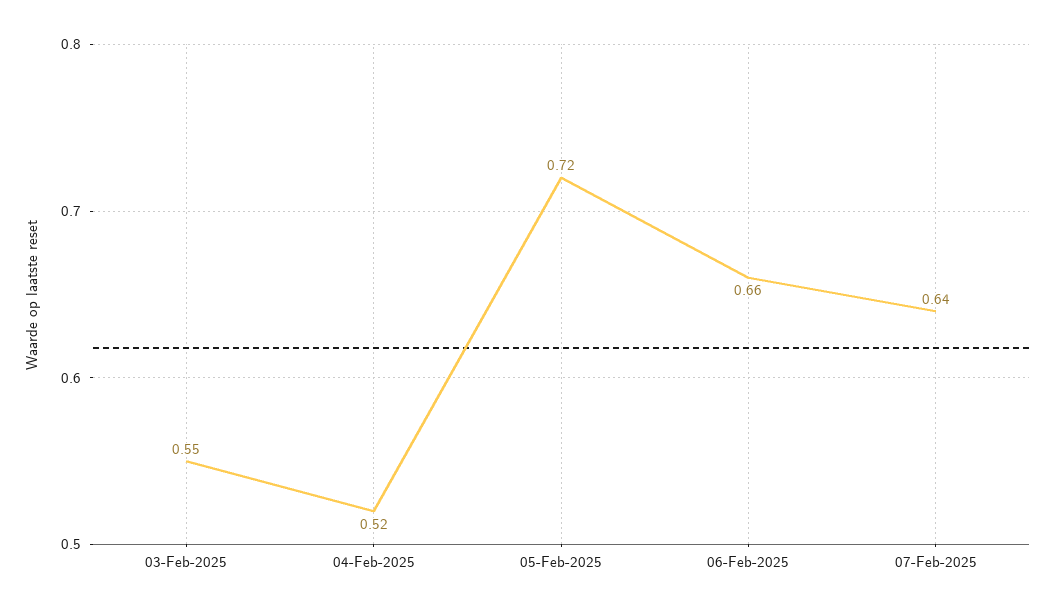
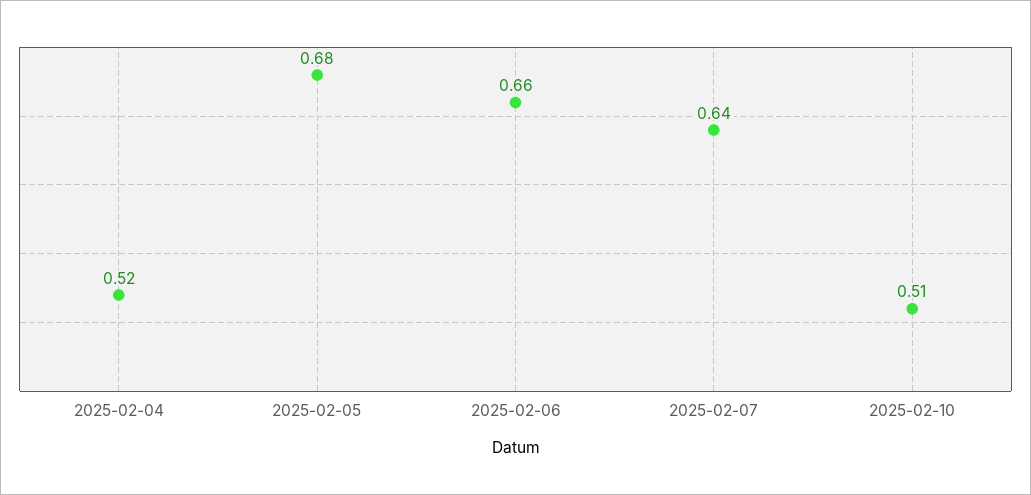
03-Feb-2025: 0.55 -> none
05-Feb-2025: 0.72 -> 0.68
2025-02-10: none -> 0.51

